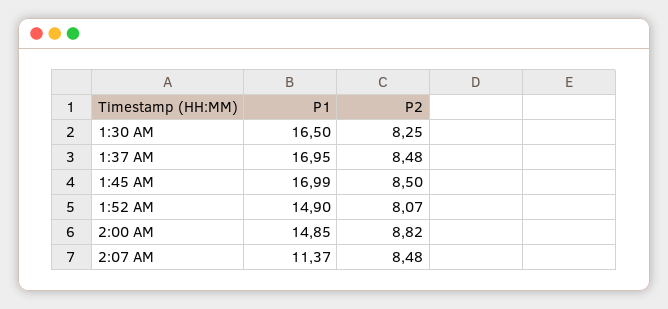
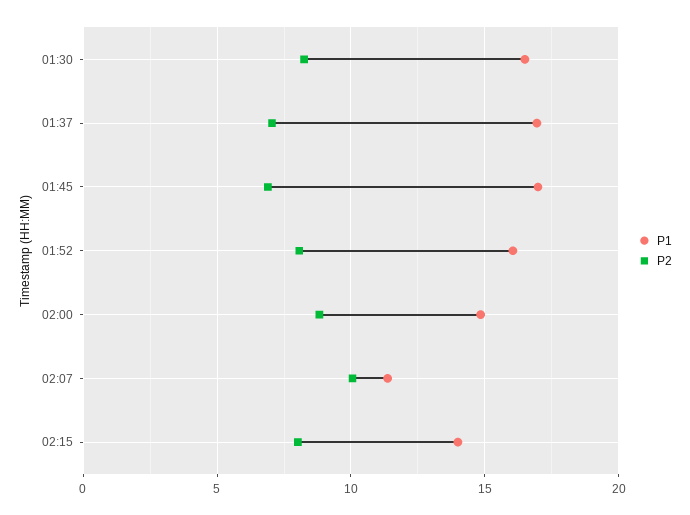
P2, 1:37 AM: 8.48 -> 7
P2, 1:45 AM: 8.5 -> 7
P1, 1:52 AM: 14.9 -> 16
P2, 2:07 AM: 8.48 -> 10
P1, 02:15: none -> 14
P2, 02:15: none -> 8

